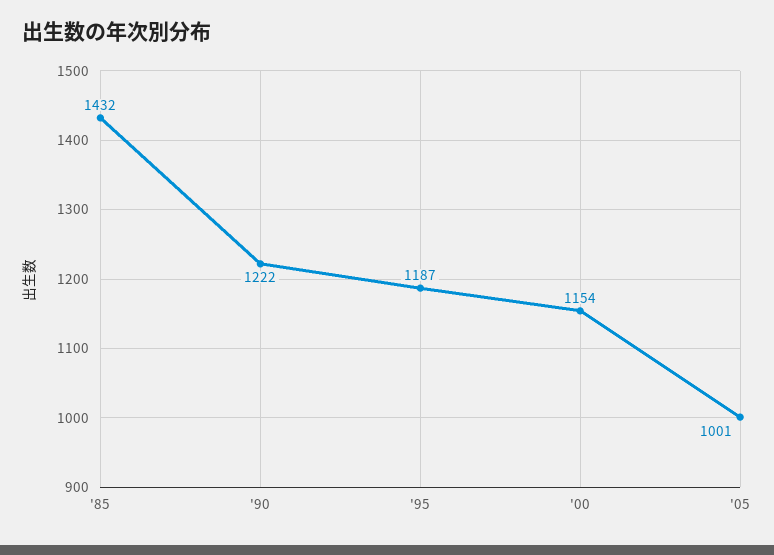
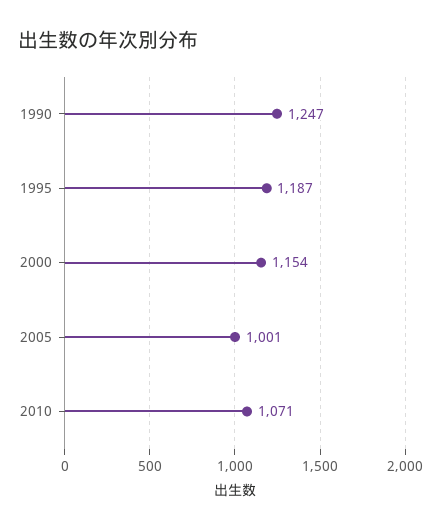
'85: 1432 -> none
'90: 1222 -> 1247
2010: none -> 1071

